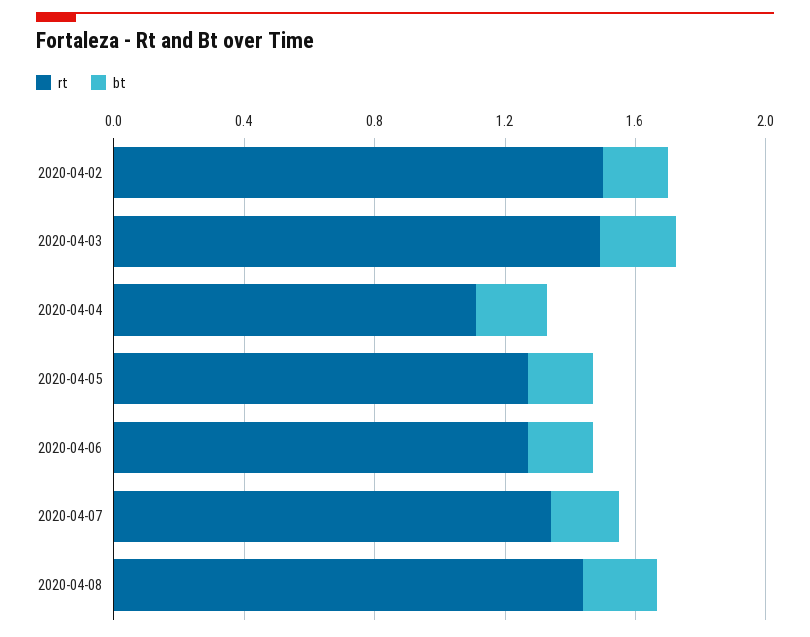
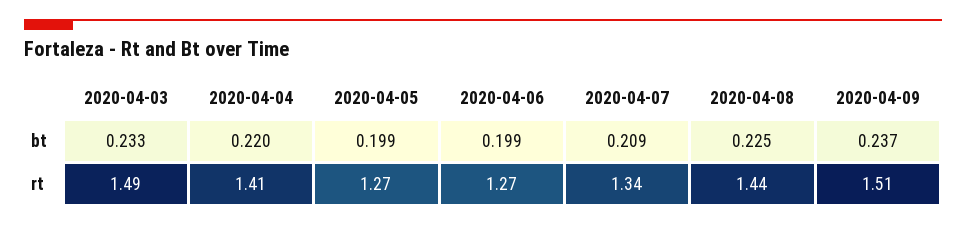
rt, 2020-04-02: 1.5 -> none
bt, 2020-04-02: 0.2 -> none
rt, 2020-04-04: 1.1 -> 1.41
bt, 2020-04-09: none -> 0.237
rt, 2020-04-09: none -> 1.51

